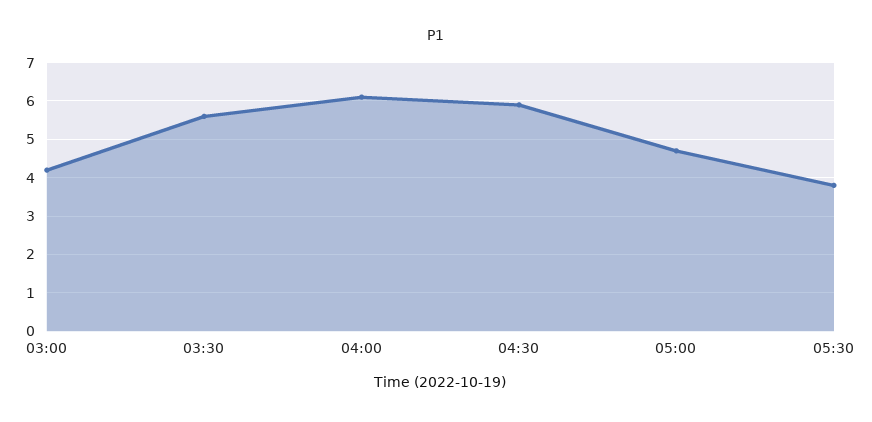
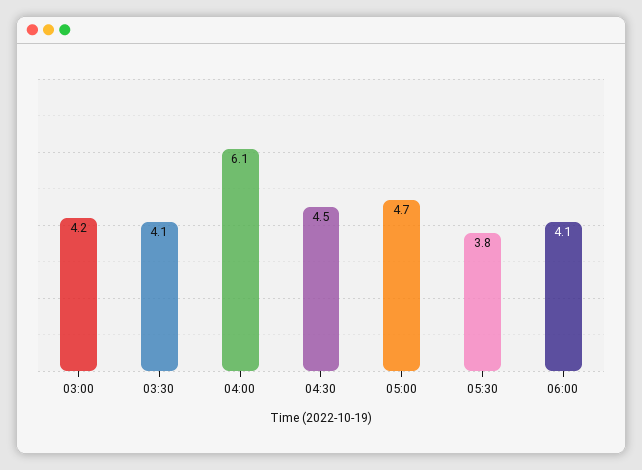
03:30: 5.5 -> 4.1
04:30: 6 -> 4.5
06:00: none -> 4.1

